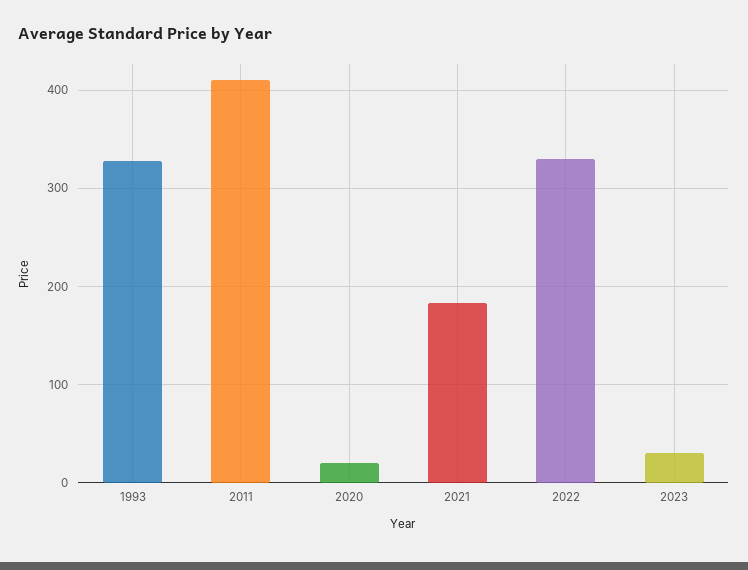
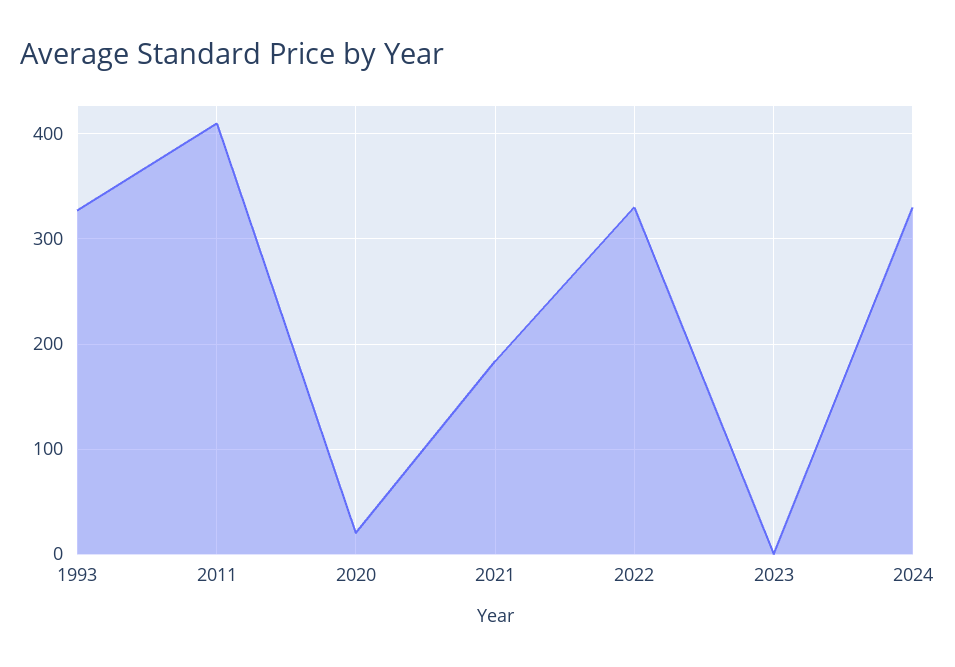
2023: 30 -> 0
2024: none -> 330

